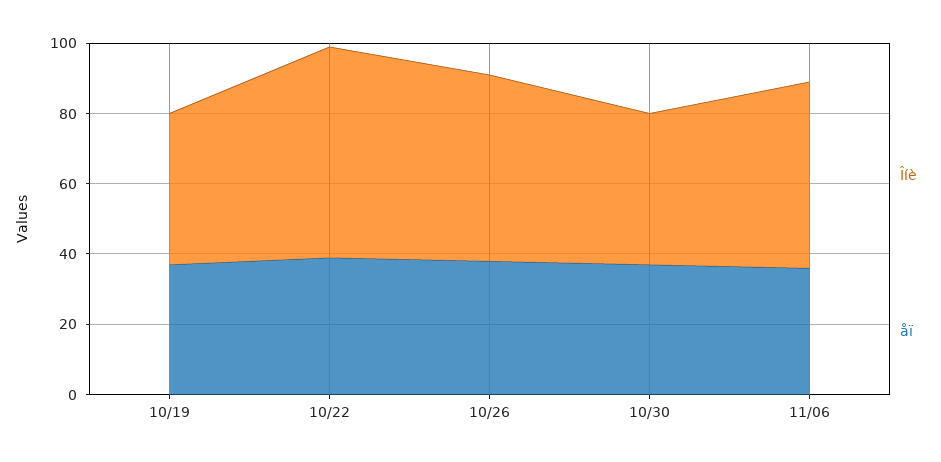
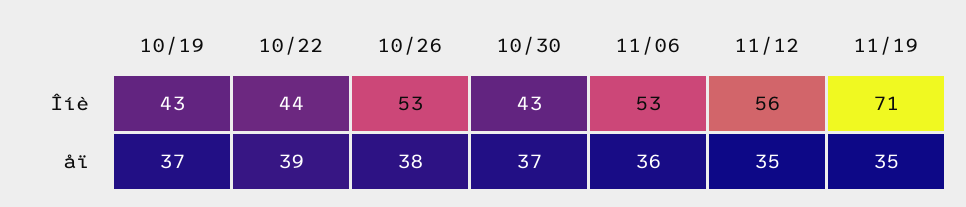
Îíè, 10/22: 60 -> 44
Îíè, 11/12: none -> 56
Îíè, 11/19: none -> 71
åï, 11/12: none -> 35
åï, 11/19: none -> 35

